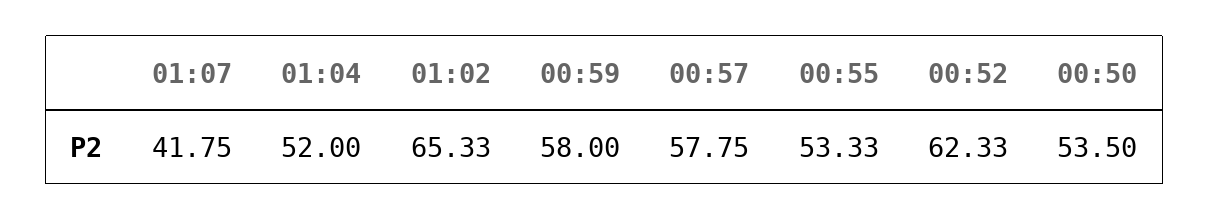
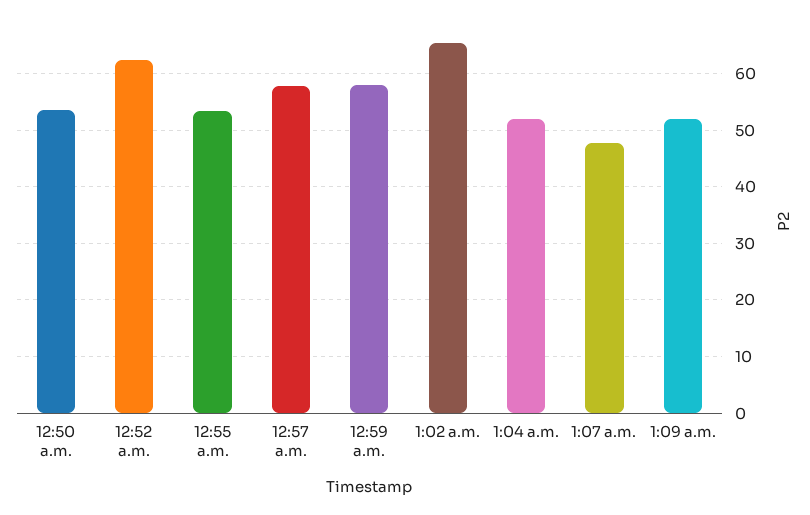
01:07: 41.75 -> 48
1:09 a.m.: none -> 52

